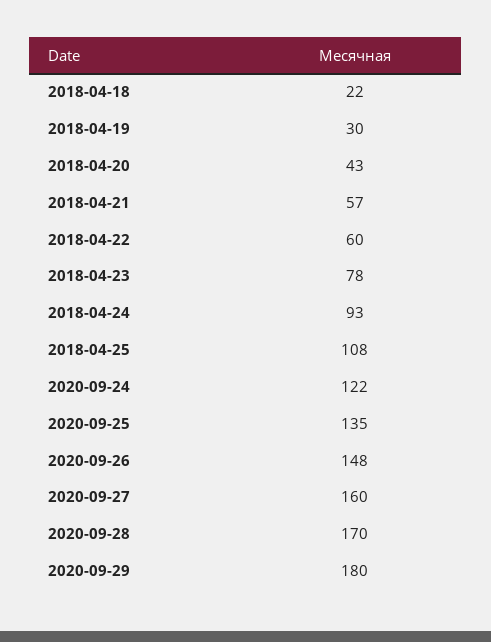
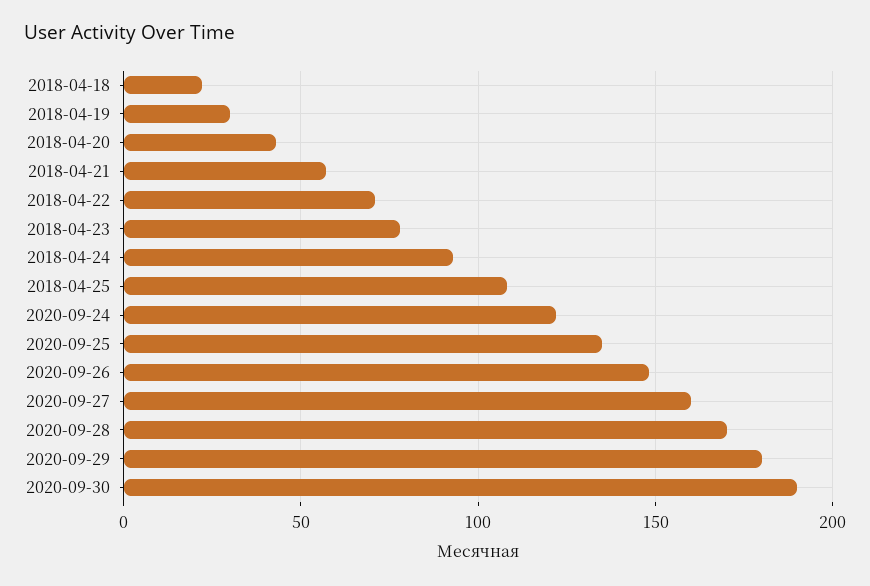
2018-04-22: 60 -> 70
2020-09-30: none -> 190

